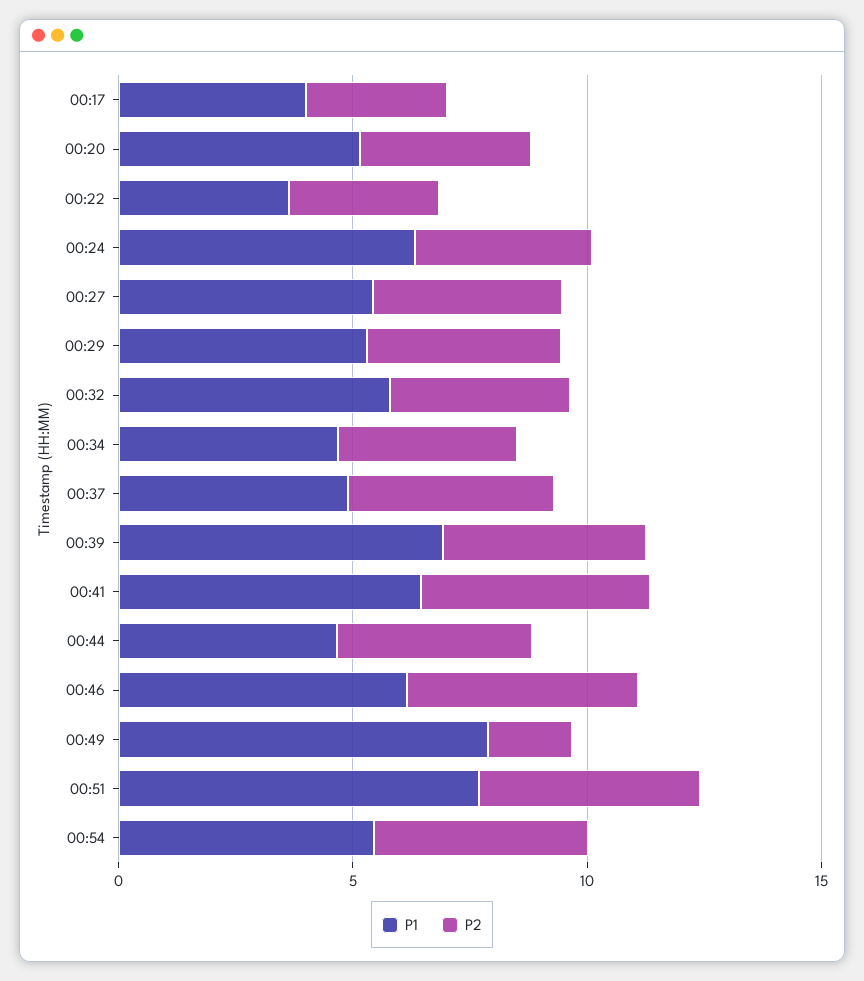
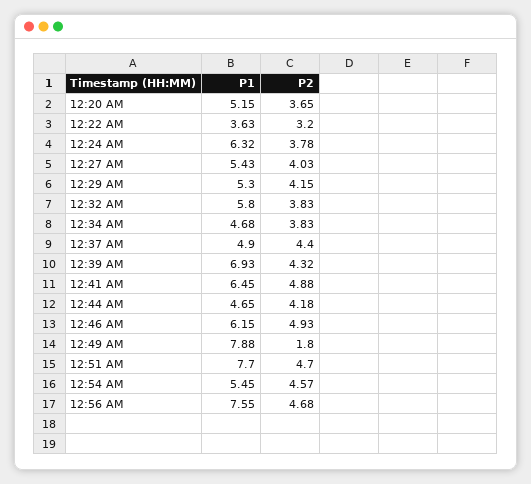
P1, 00:17: 4 -> none
P2, 00:17: 3 -> none
P1, 12:56 AM: none -> 7.55
P2, 12:56 AM: none -> 4.68

